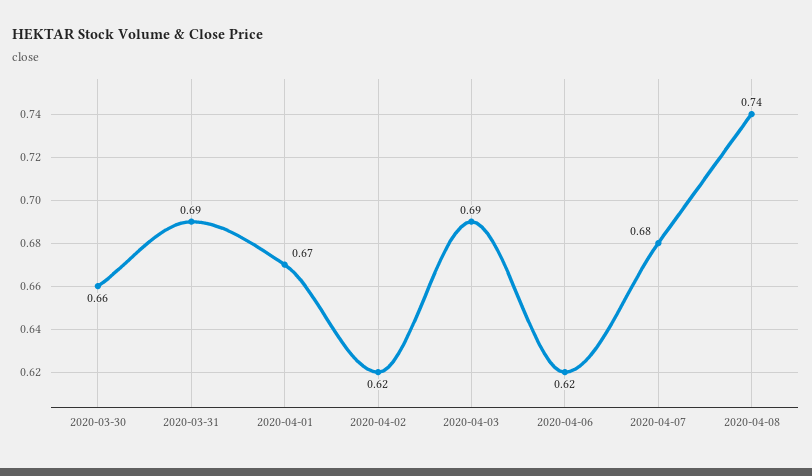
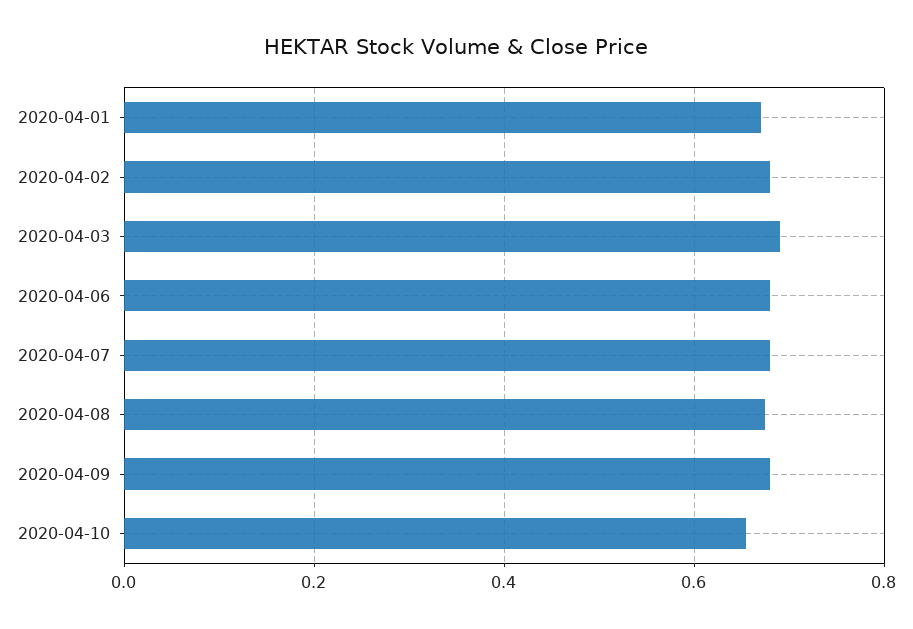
2020-03-30: 0.66 -> none
2020-03-31: 0.69 -> none
2020-04-02: 0.62 -> 0.68
2020-04-06: 0.62 -> 0.68
2020-04-08: 0.74 -> 0.68
2020-04-09: none -> 0.68
2020-04-10: none -> 0.66

